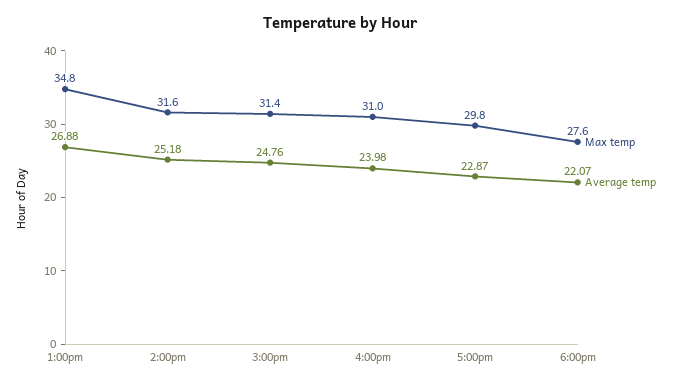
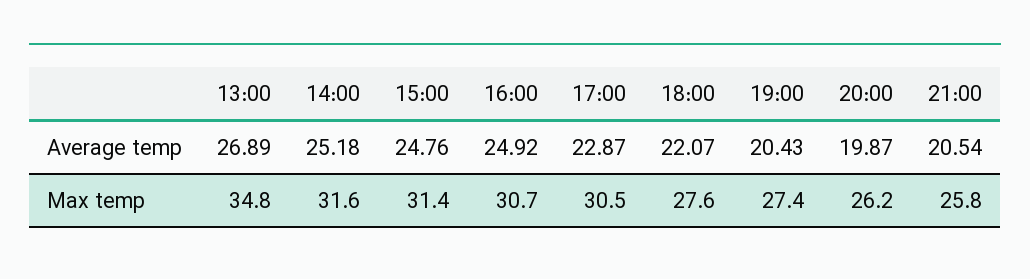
Average temp, 1:00pm: 26.88 -> 26.89
Max temp, 4:00pm: 31 -> 30.7
Average temp, 4:00pm: 23.98 -> 24.92
Max temp, 5:00pm: 29.8 -> 30.5
Average temp, 19:00: none -> 20.43
Average temp, 20:00: none -> 19.87
Average temp, 21:00: none -> 20.54
Max temp, 19:00: none -> 27.4
Max temp, 20:00: none -> 26.2
Max temp, 21:00: none -> 25.8

